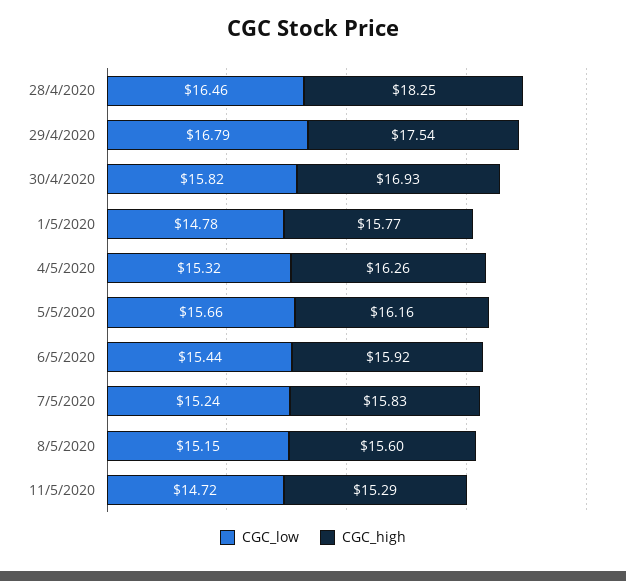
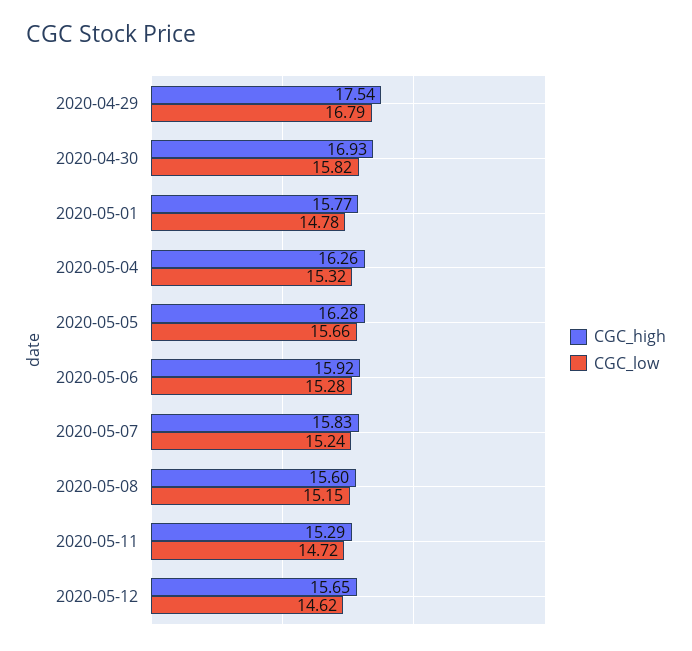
CGC_low, 28/4/2020: 16.46 -> none
CGC_high, 28/4/2020: 18.25 -> none
CGC_high, 5/5/2020: 16.16 -> 16.28
CGC_low, 6/5/2020: 15.44 -> 15.28
CGC_high, 2020-05-12: none -> 15.65
CGC_low, 2020-05-12: none -> 14.62

